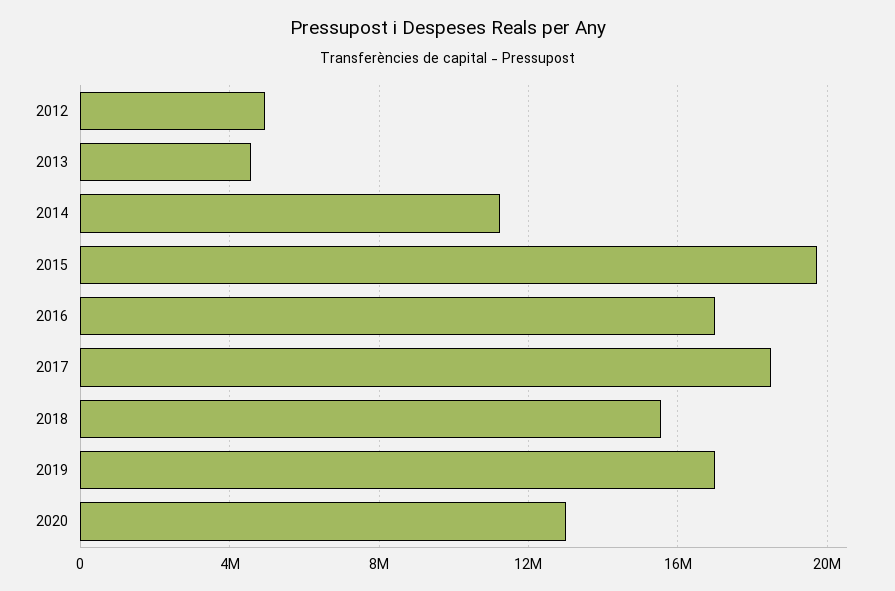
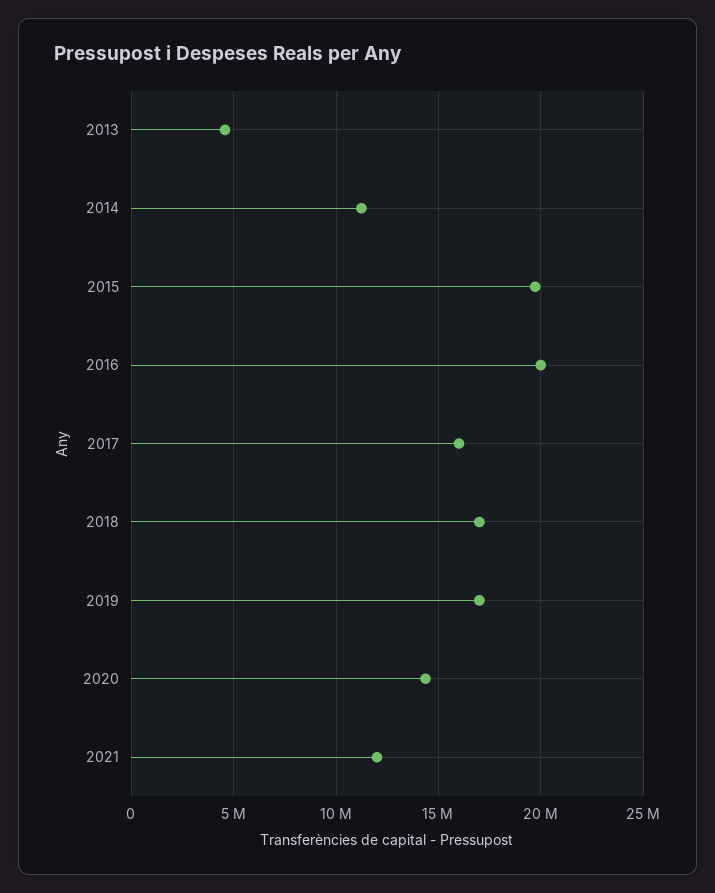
2012: 5000000 -> none
2016: 17000000 -> 20000000
2017: 18500000 -> 16000000
2018: 15500000 -> 17000000
2020: 13000000 -> 14500000
2021: none -> 12000000

